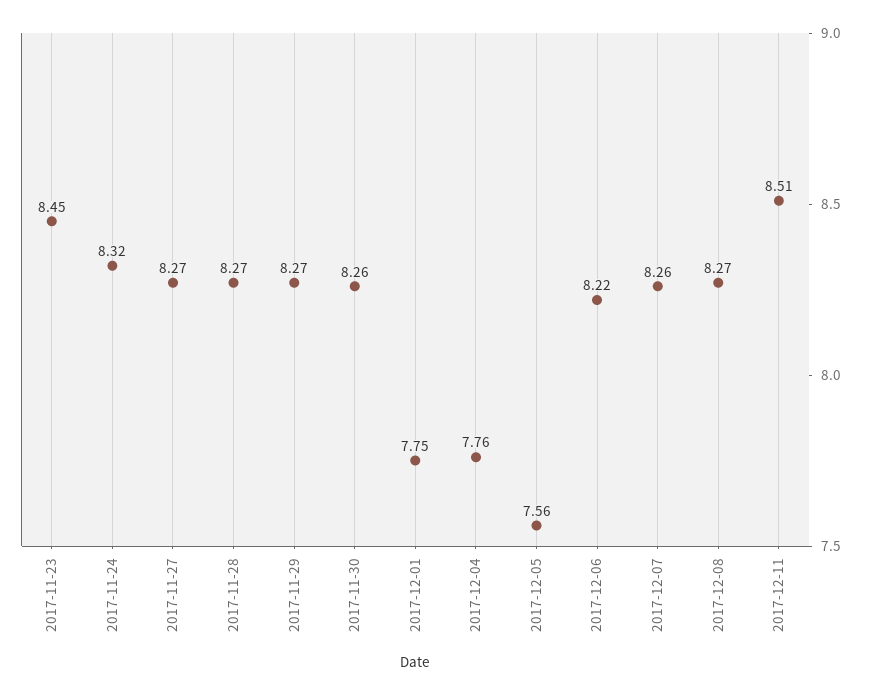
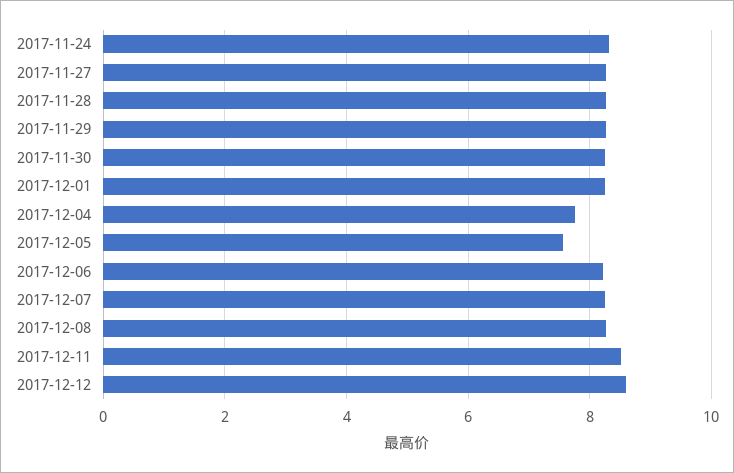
2017-11-23: 8.45 -> none
2017-12-01: 7.75 -> 8.2
2017-12-12: none -> 8.6

